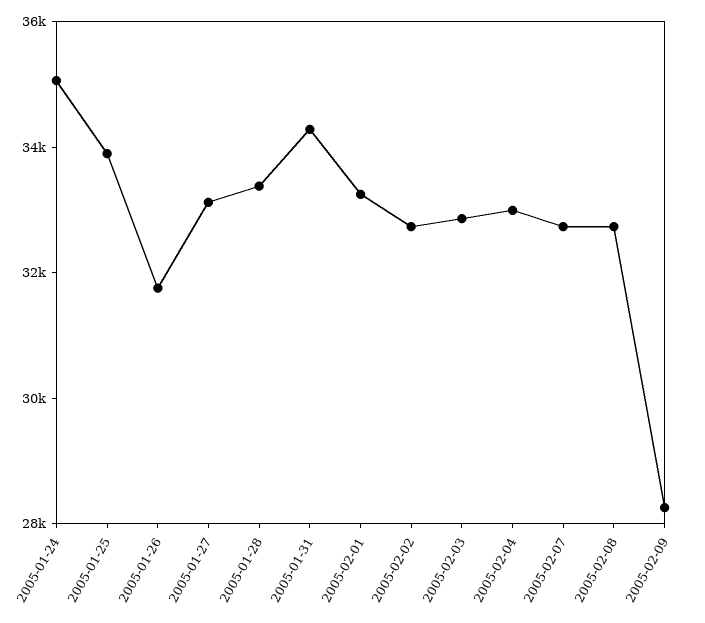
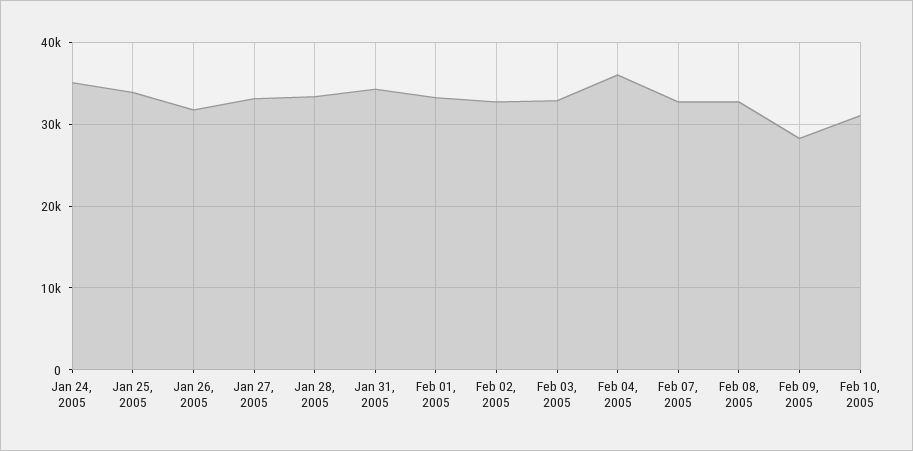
2005-02-04: 33000 -> 36000
Feb 10, 2005: none -> 31000

